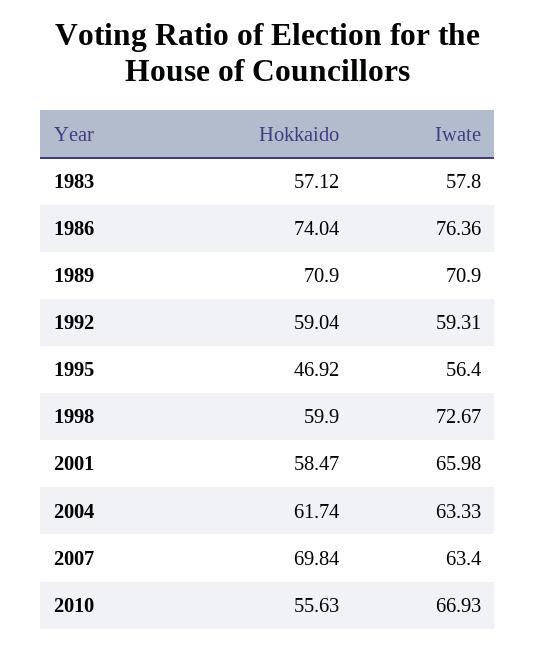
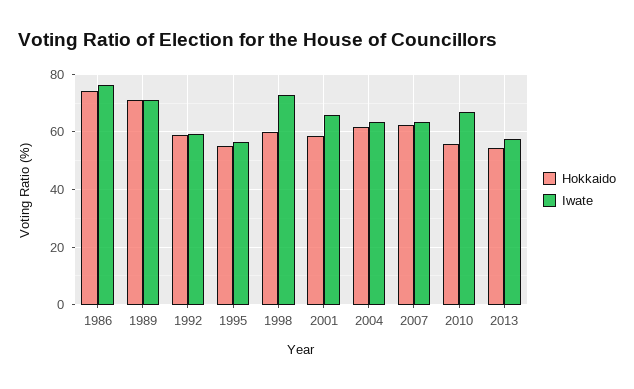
Hokkaido, 1983: 57.12 -> none
Iwate, 1983: 57.8 -> none
Hokkaido, 1995: 46.92 -> 55
Hokkaido, 2007: 69.84 -> 62.5
Hokkaido, 2013: none -> 55
Iwate, 2013: none -> 57.5

